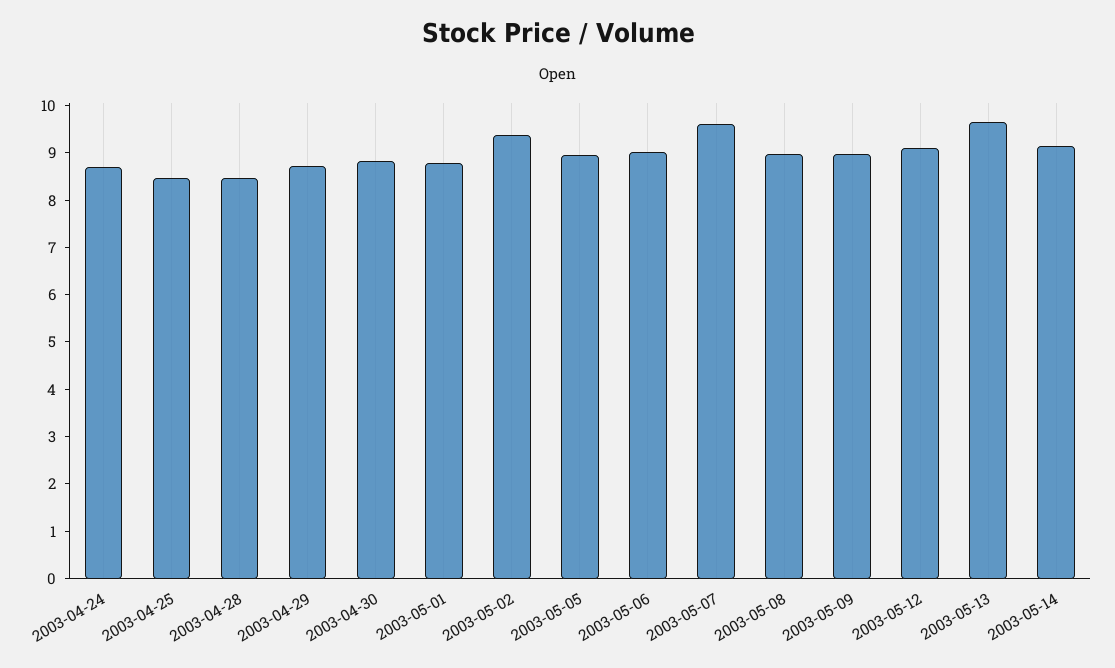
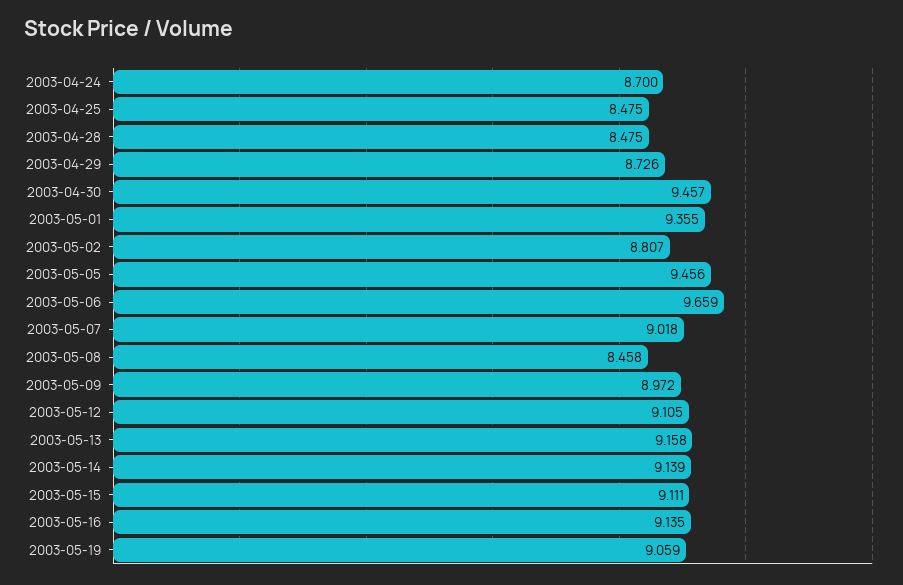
2003-04-30: 8.8 -> 9.457
2003-05-01: 8.8 -> 9.355
2003-05-02: 9.4 -> 8.807
2003-05-05: 9 -> 9.456
2003-05-06: 9 -> 9.659
2003-05-07: 9.6 -> 9.018
2003-05-08: 9 -> 8.458
2003-05-13: 9.6 -> 9.158
2003-05-15: none -> 9.111
2003-05-16: none -> 9.135
2003-05-19: none -> 9.059

